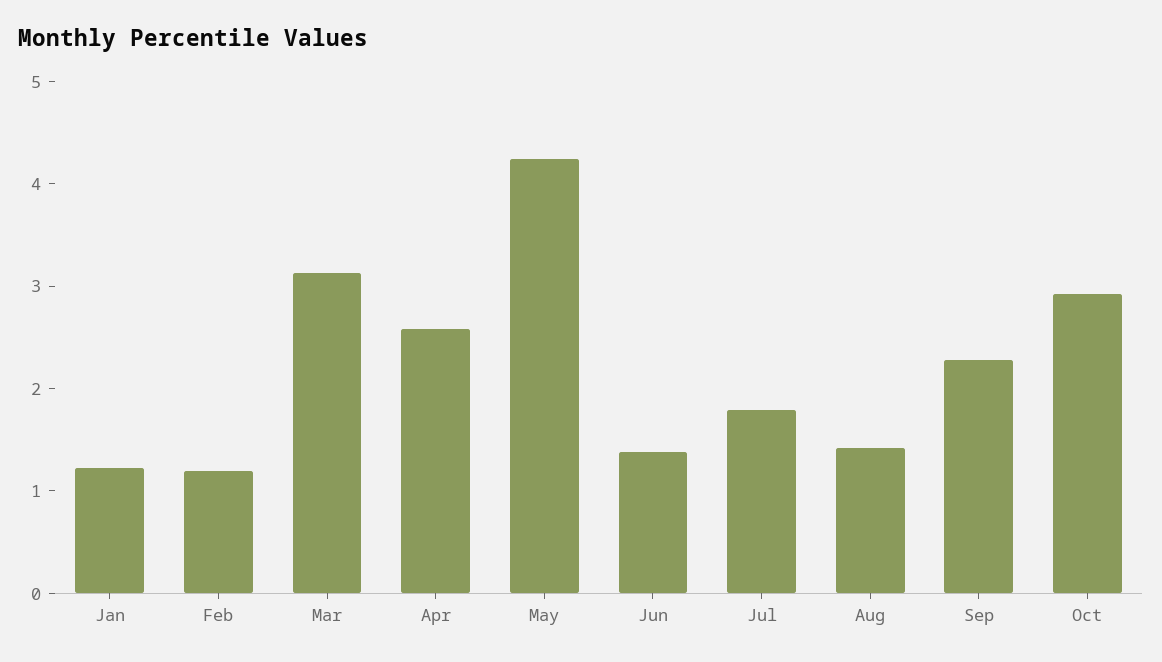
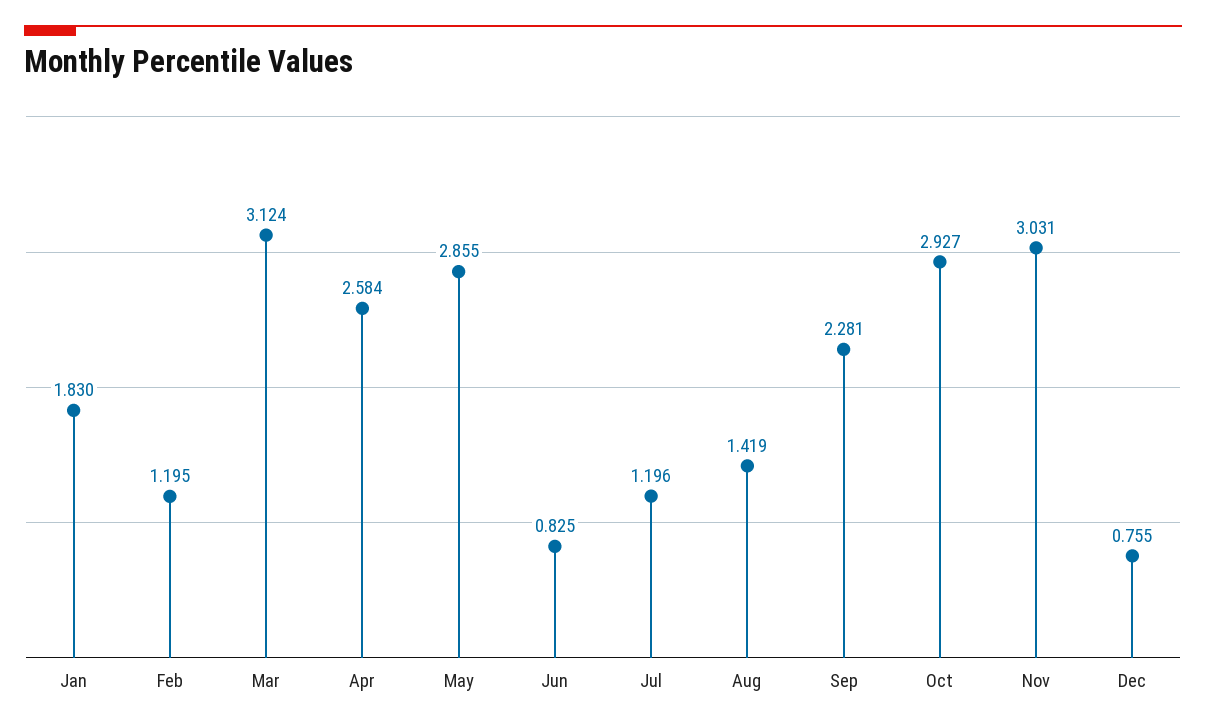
Jan: 1.2 -> 1.83
May: 4.2 -> 2.855
Jun: 1.4 -> 0.825
Jul: 1.8 -> 1.196
Nov: none -> 3.031
Dec: none -> 0.755

